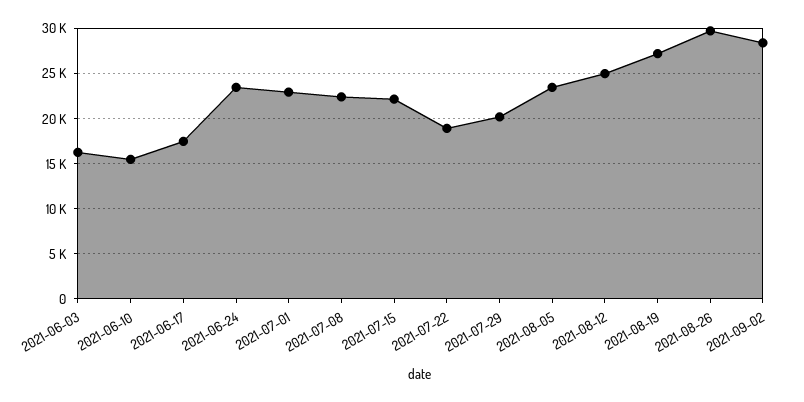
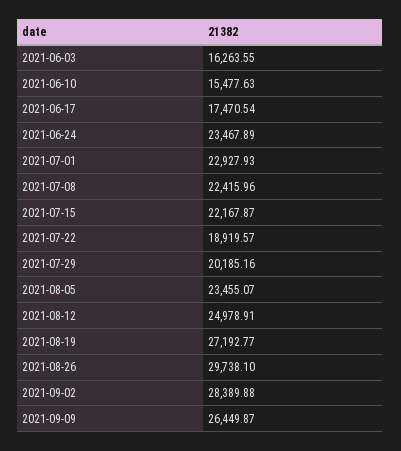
2021-09-09: none -> 26449.87

